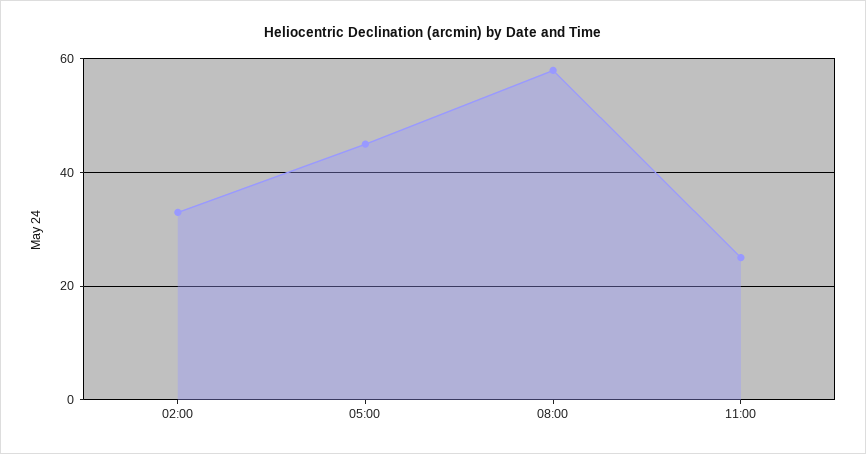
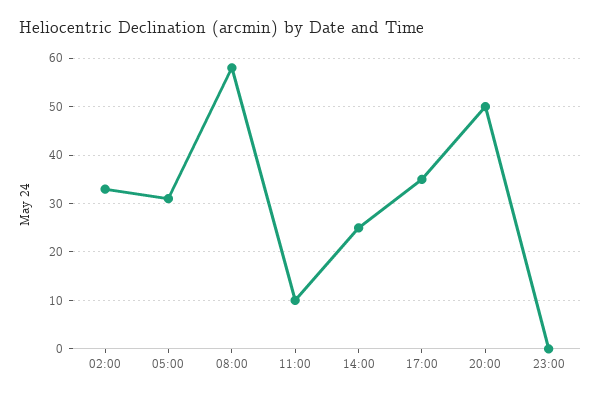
05:00: 45 -> 30
11:00: 25 -> 10
14:00: none -> 25
17:00: none -> 35
20:00: none -> 50
23:00: none -> 0

